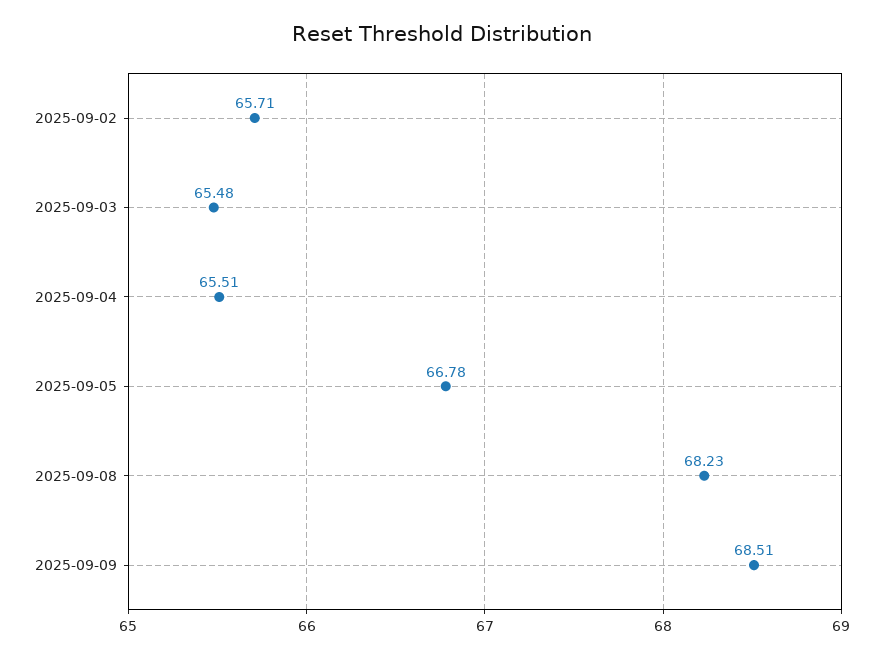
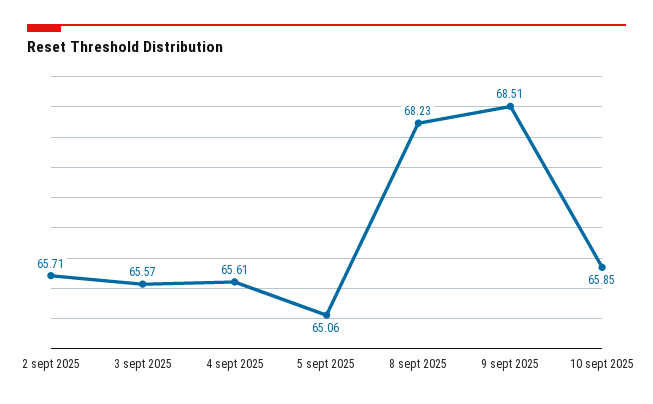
2025-09-03: 65.48 -> 65.57
2025-09-04: 65.51 -> 65.61
2025-09-05: 66.78 -> 65.06
10 sept 2025: none -> 65.85

